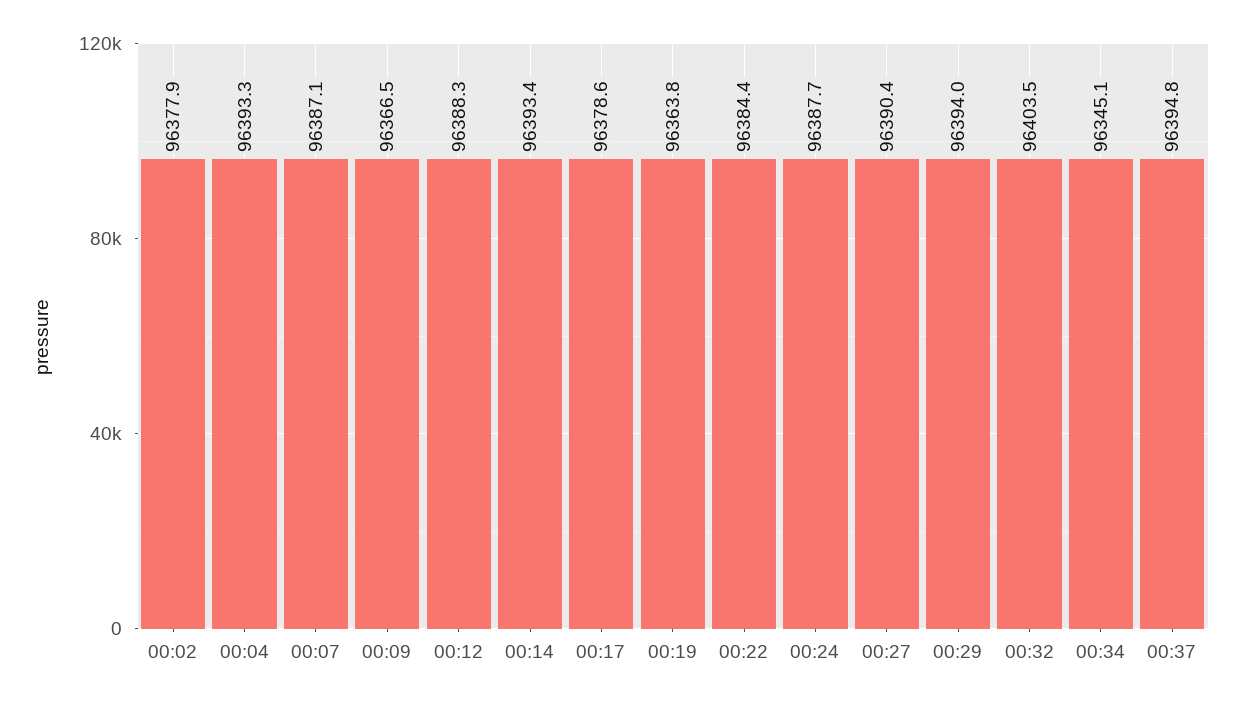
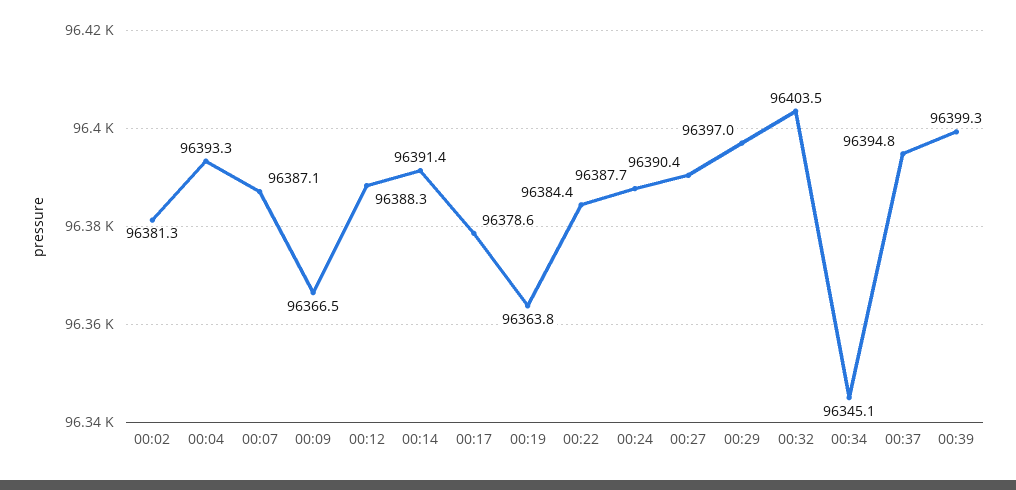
00:02: 96377.9 -> 96381.3
00:14: 96393.4 -> 96391.4
00:29: 96394 -> 96397
00:39: none -> 96399.3

